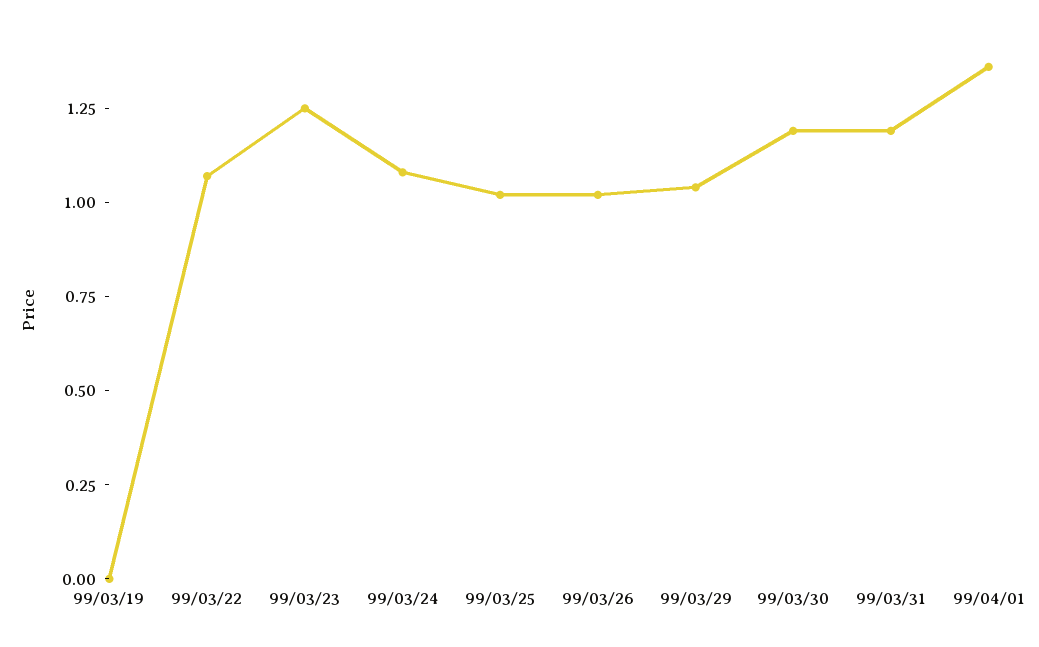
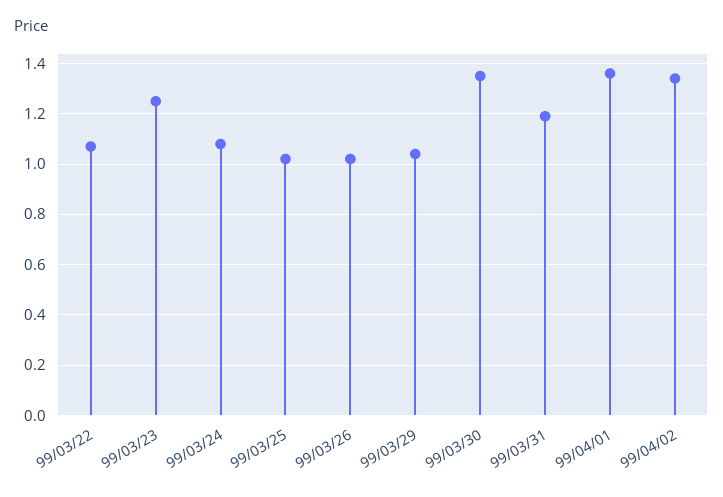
99/03/19: 0 -> none
99/03/30: 1.2 -> 1.35
99/04/02: none -> 1.35

